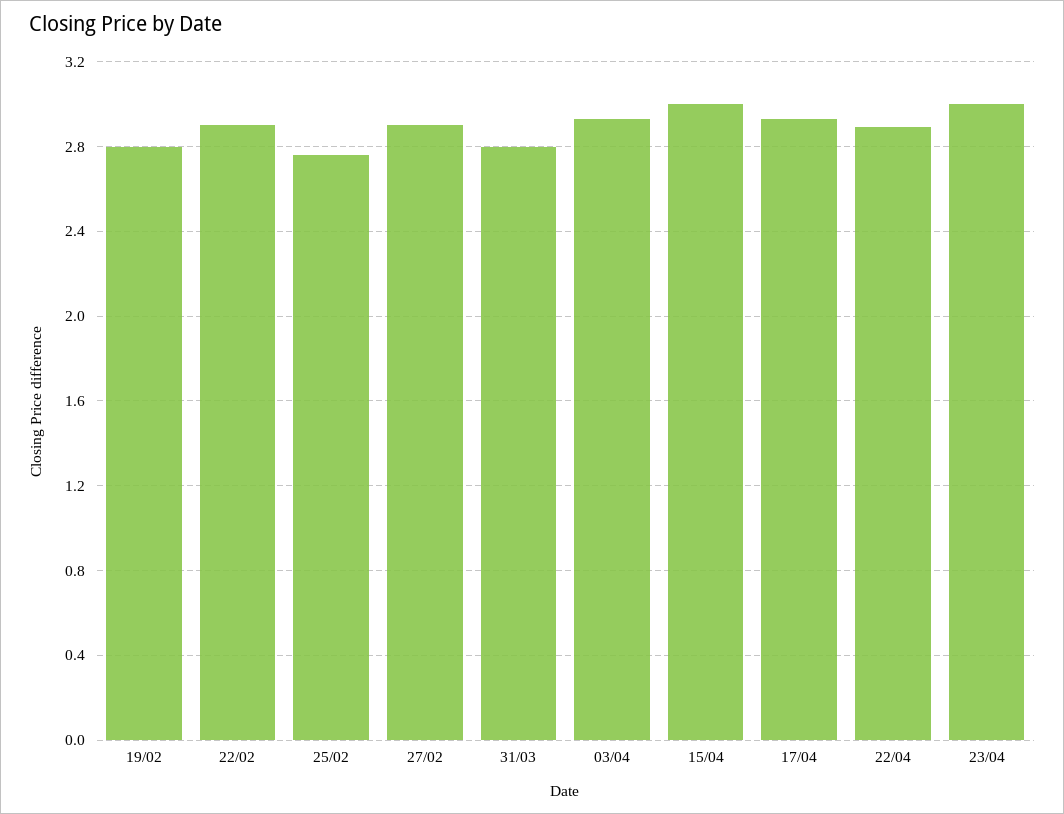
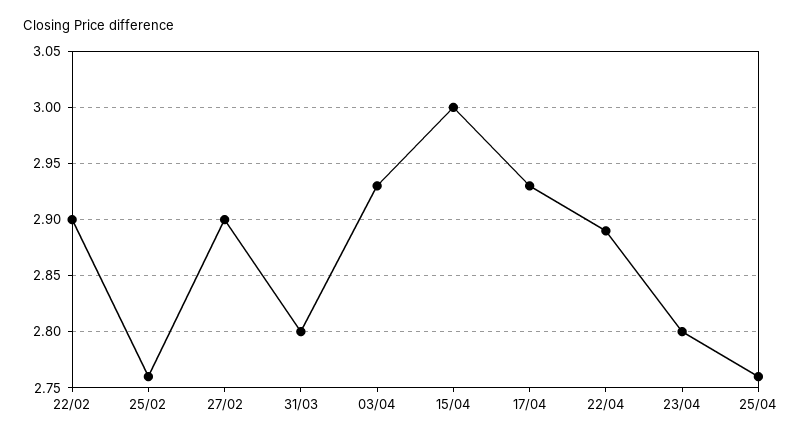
19/02: 2.8 -> none
23/04: 3 -> 2.8
25/04: none -> 2.76

